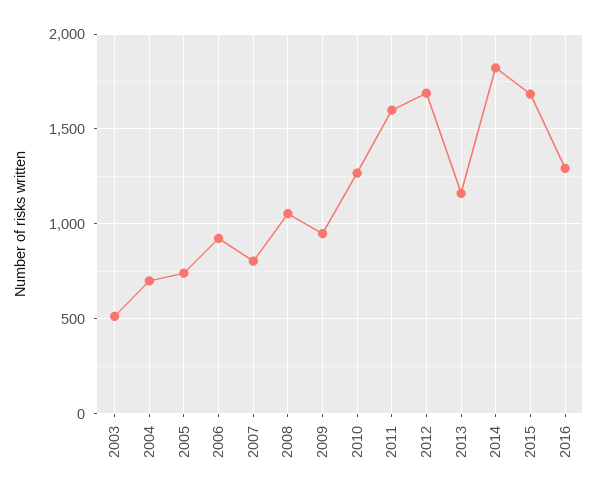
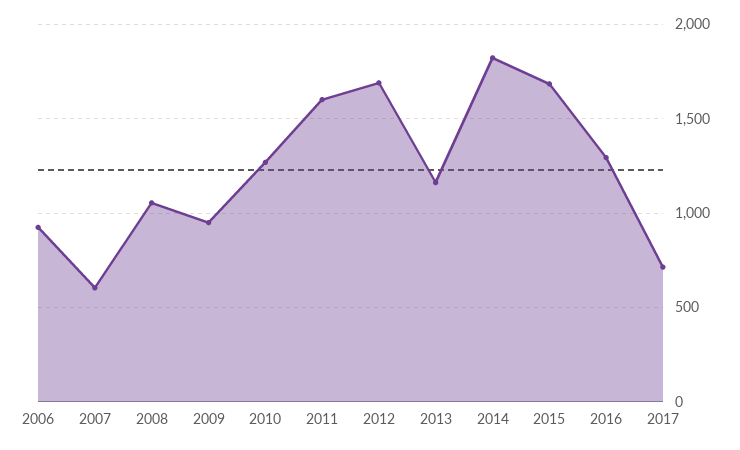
2003: 500 -> none
2004: 700 -> none
2005: 750 -> none
2007: 800 -> 600
2017: none -> 700

